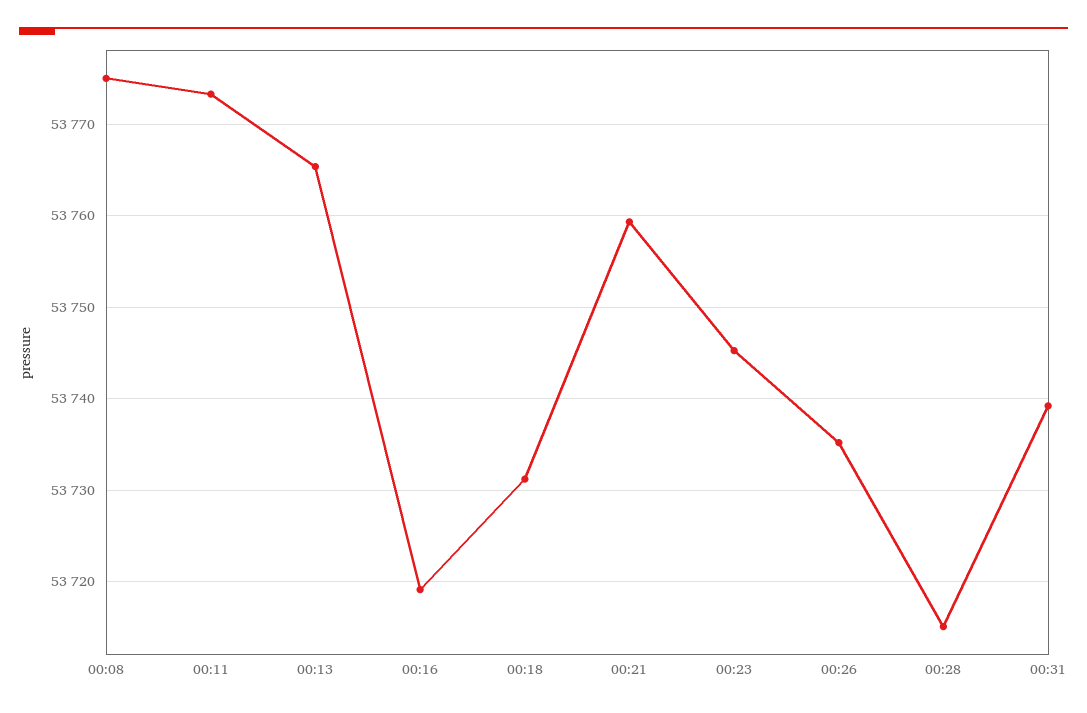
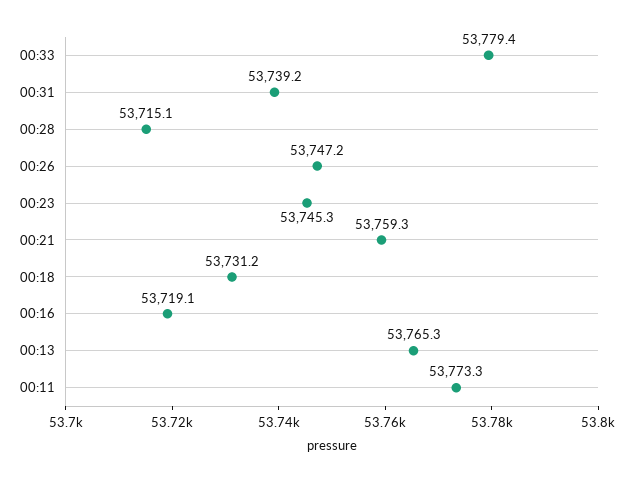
00:08: 53775 -> none
00:26: 53735 -> 53747.2
00:33: none -> 53779.4

